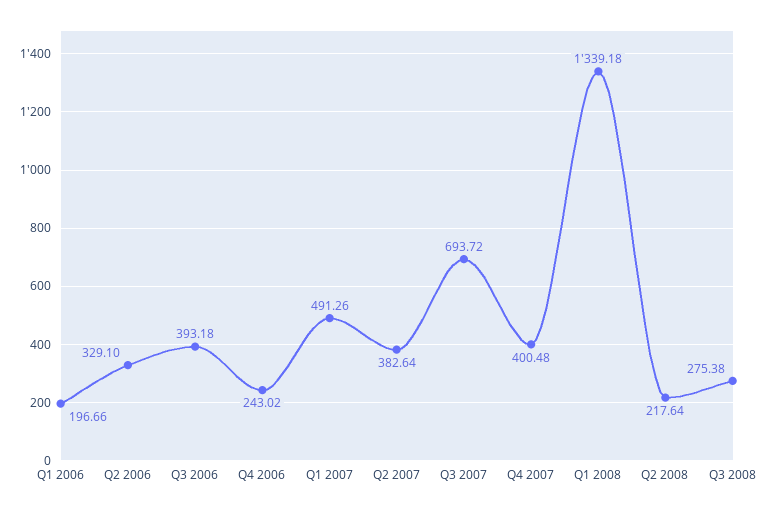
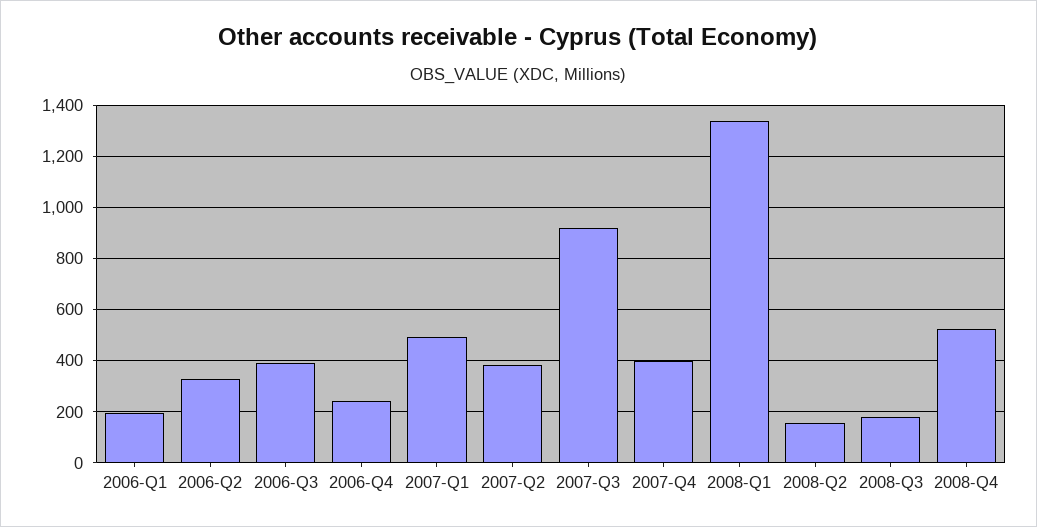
Q3 2007: 693.72 -> 925
Q2 2008: 217.64 -> 150
Q3 2008: 275.38 -> 175
2008-Q4: none -> 525

